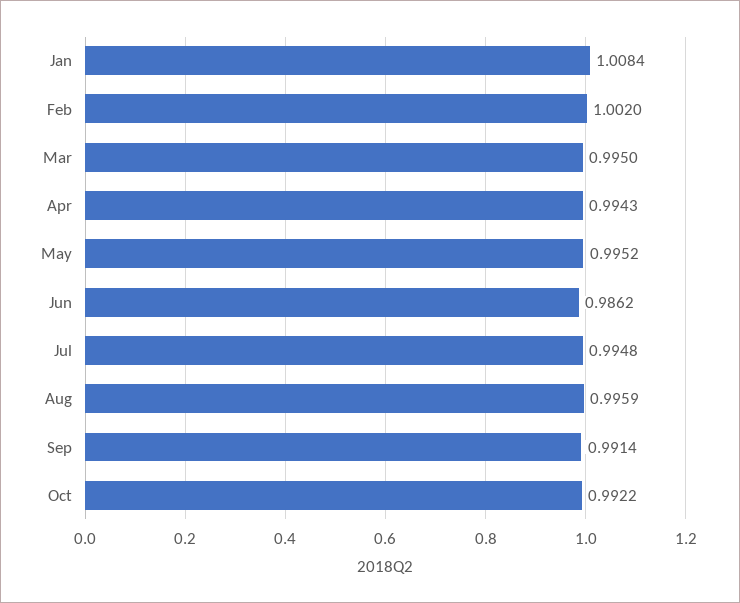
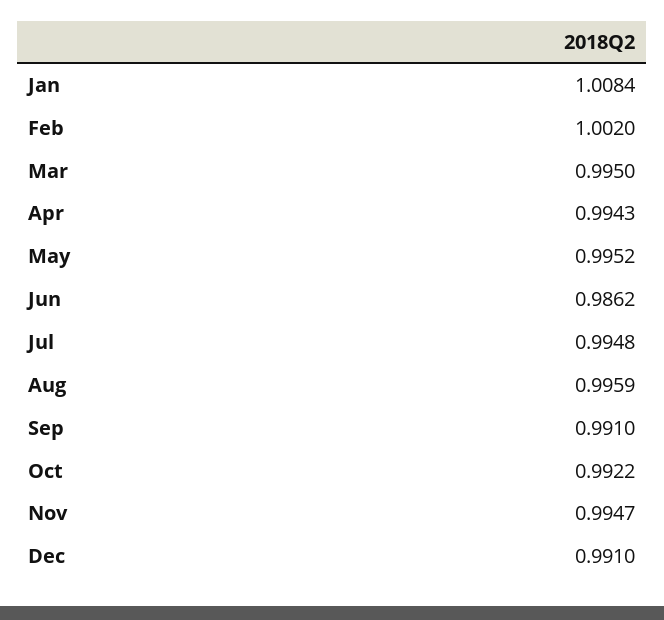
Sep: 0.9914 -> 0.991
Nov: none -> 0.9947
Dec: none -> 0.991

